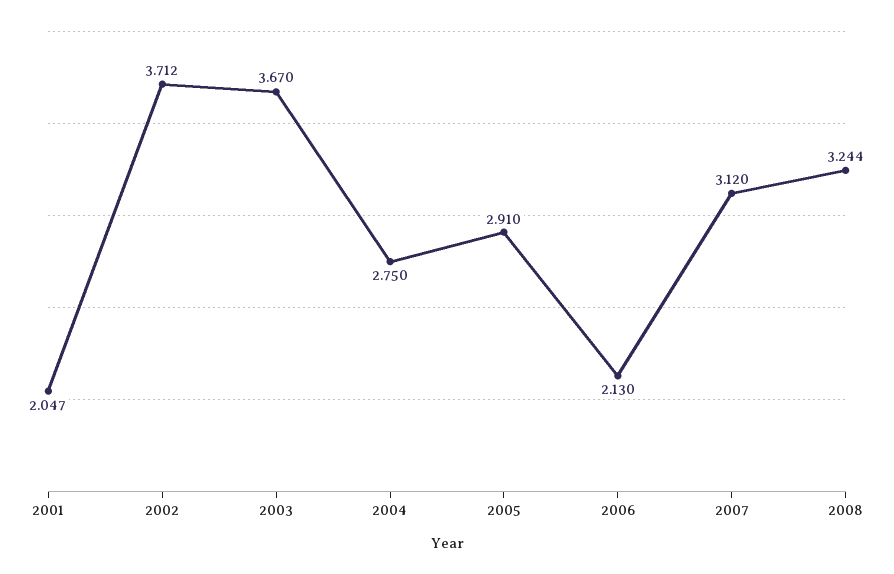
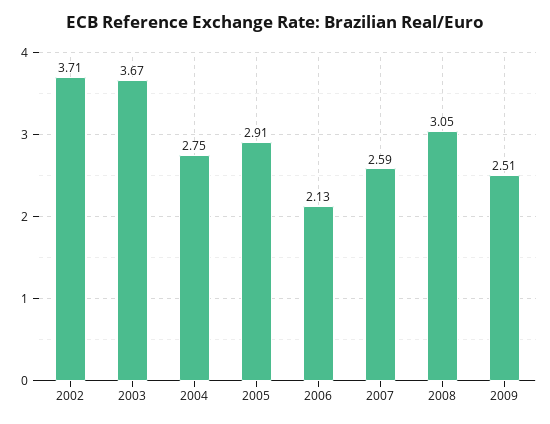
2001: 2.047 -> none
2007: 3.12 -> 2.59
2008: 3.244 -> 3.05
2009: none -> 2.51

